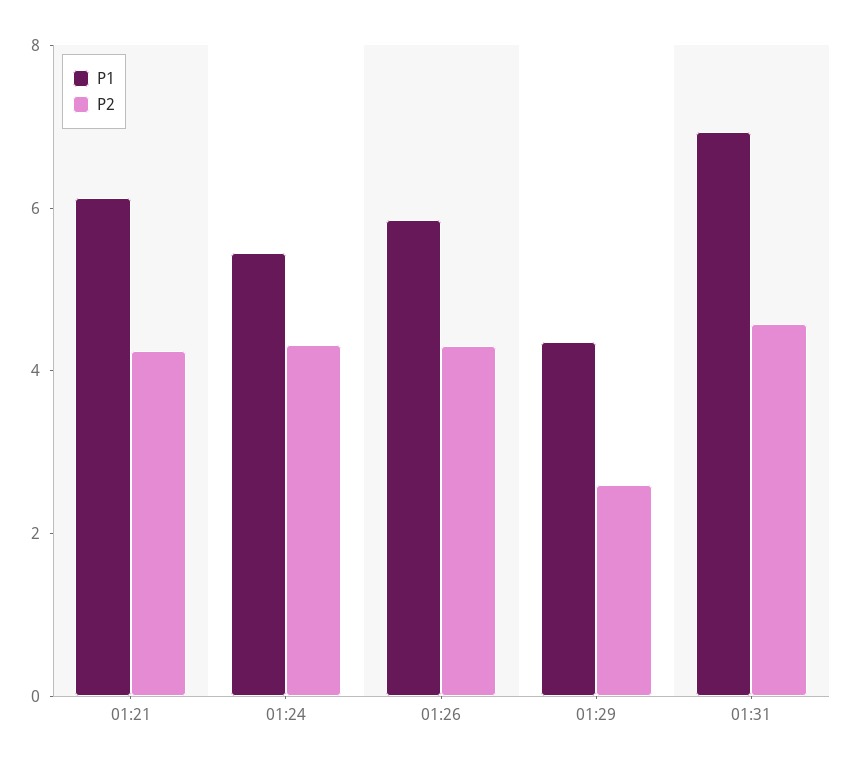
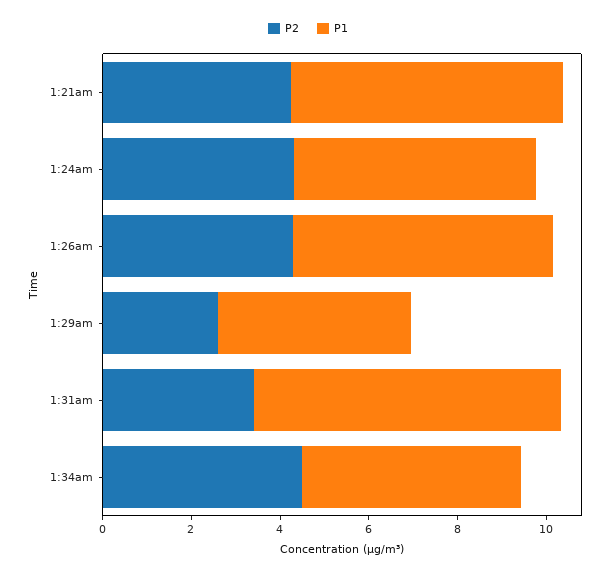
P2, 01:31: 4.5 -> 3.5
P2, 1:34am: none -> 4.5
P1, 1:34am: none -> 5

